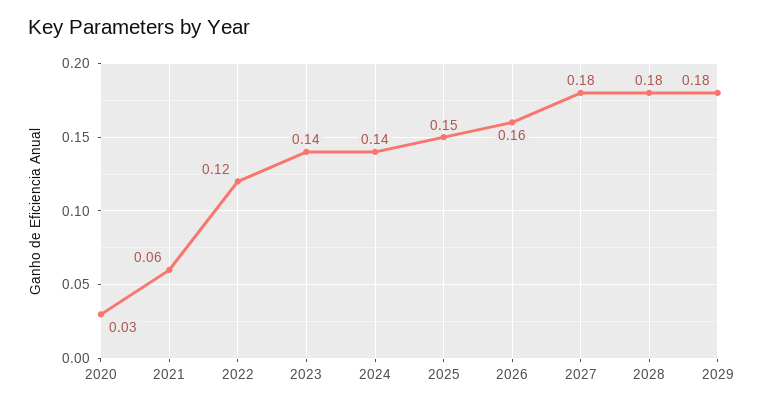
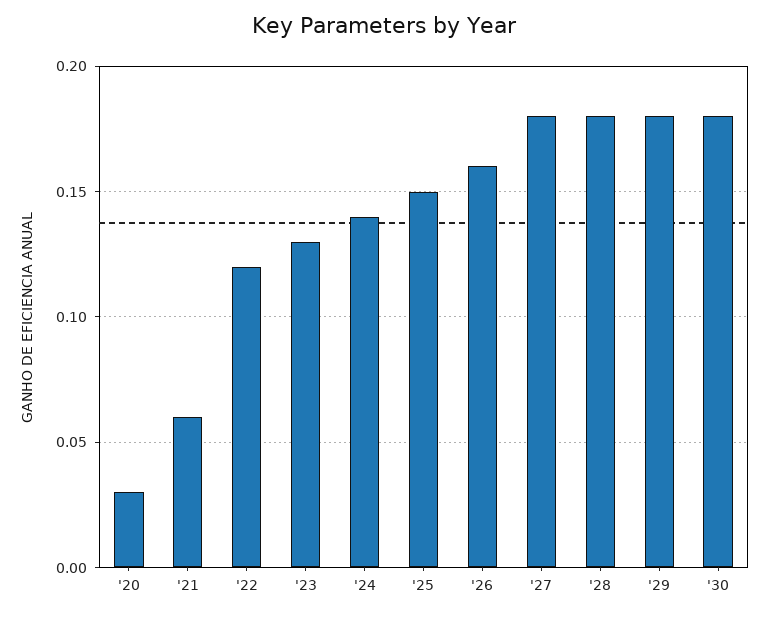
2023: 0.14 -> 0.13
'30: none -> 0.18

